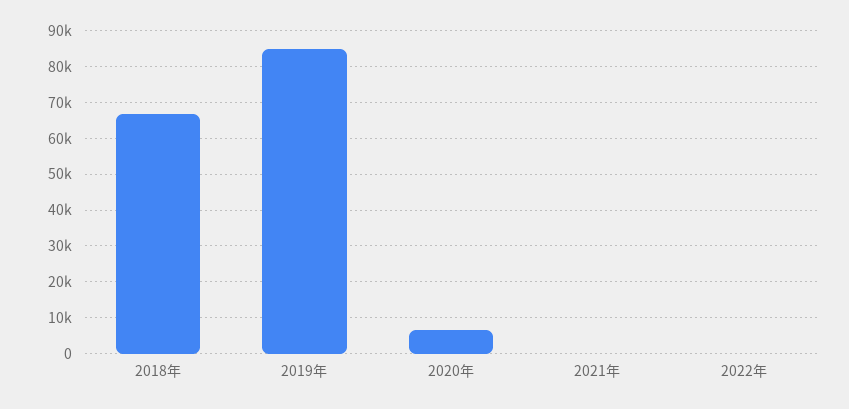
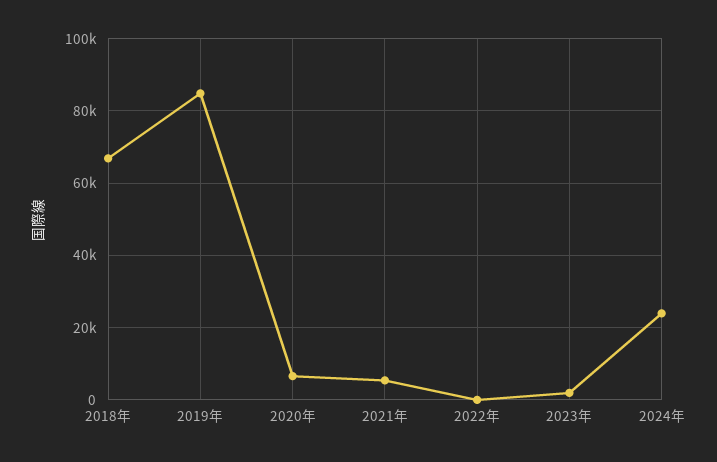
2021年: 0 -> 6000
2023年: none -> 2000
2024年: none -> 24000

